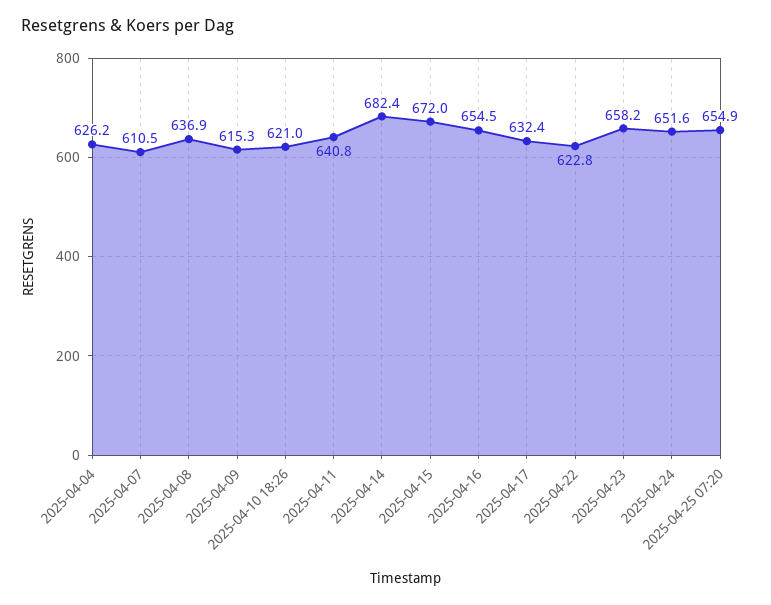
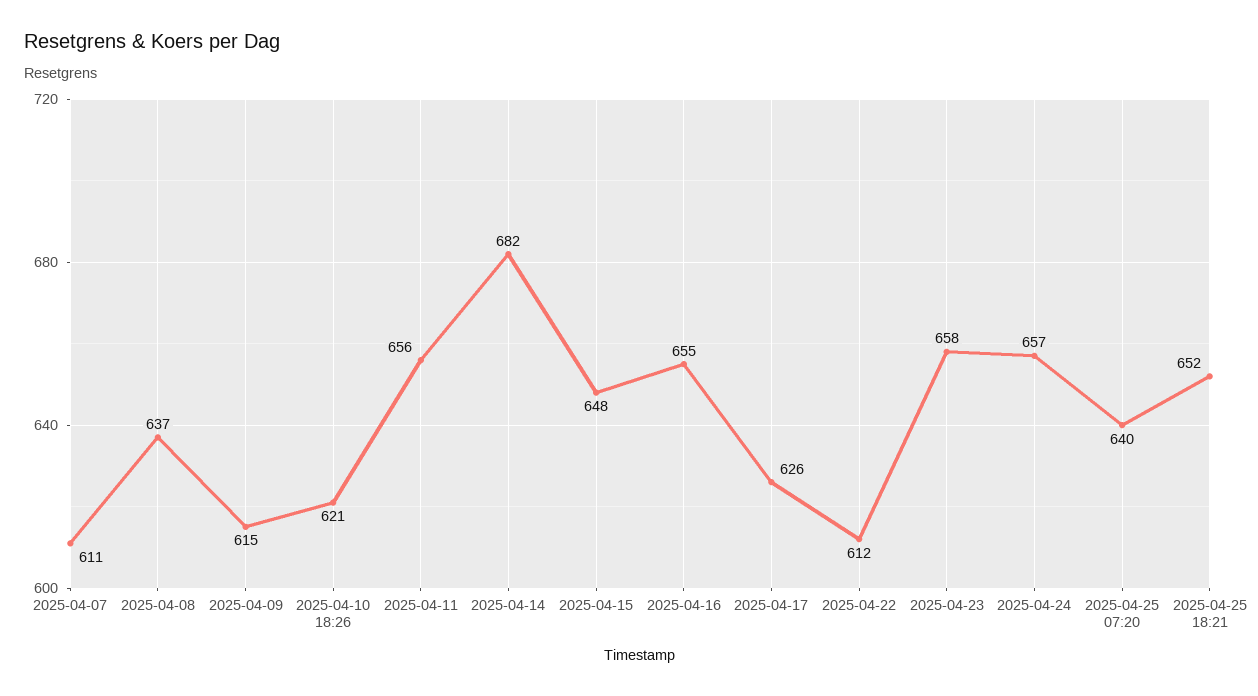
2025-04-04: 626.2 -> none
2025-04-11: 640.8 -> 656
2025-04-15: 672 -> 648
2025-04-17: 632.4 -> 626
2025-04-22: 622.8 -> 612
2025-04-24: 651.6 -> 657
2025-04-25 07:20: 654.9 -> 640
2025-04-25 18:21: none -> 652

